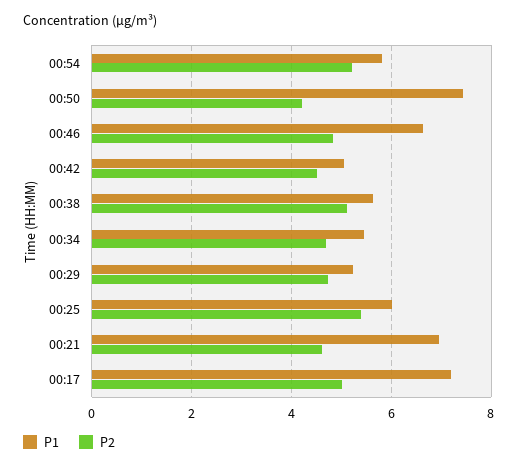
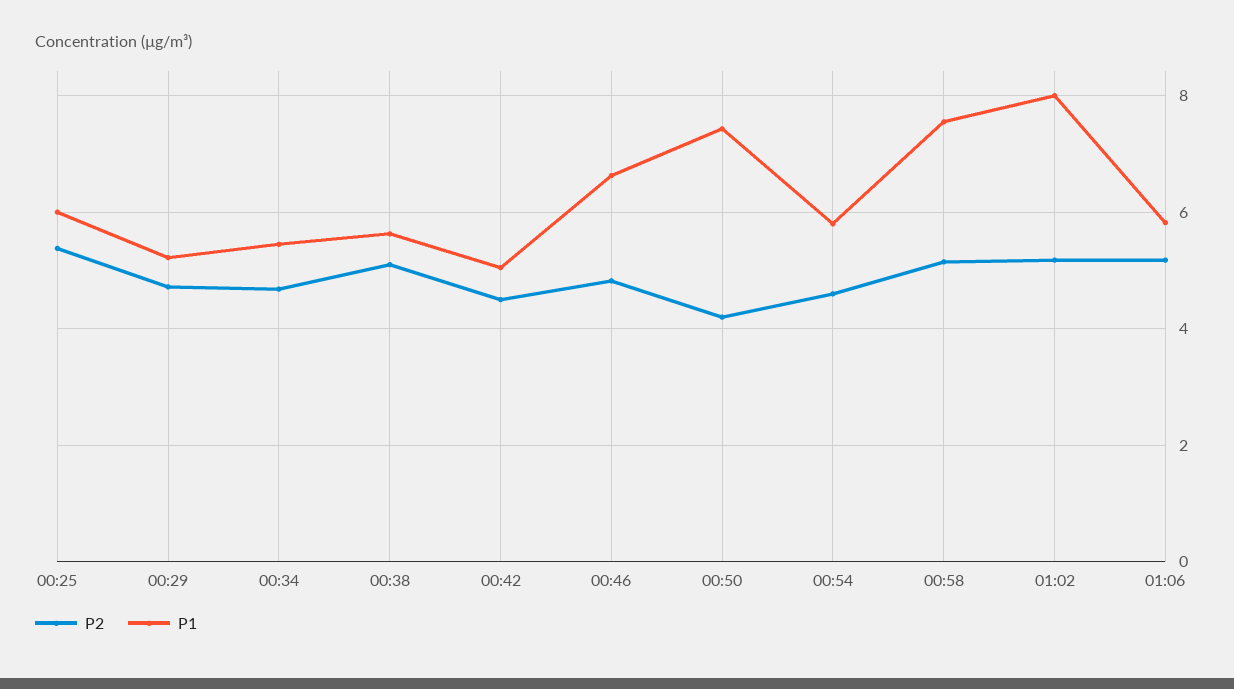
P2, 00:54: 5.2 -> 4.6
P1, 00:21: 7 -> none
P2, 00:21: 4.6 -> none
P1, 00:17: 7.2 -> none
P2, 00:17: 5 -> none
P2, 00:58: none -> 5.2
P1, 00:58: none -> 7.6
P2, 01:02: none -> 5.2
P1, 01:02: none -> 8
P2, 01:06: none -> 5.2
P1, 01:06: none -> 5.8

